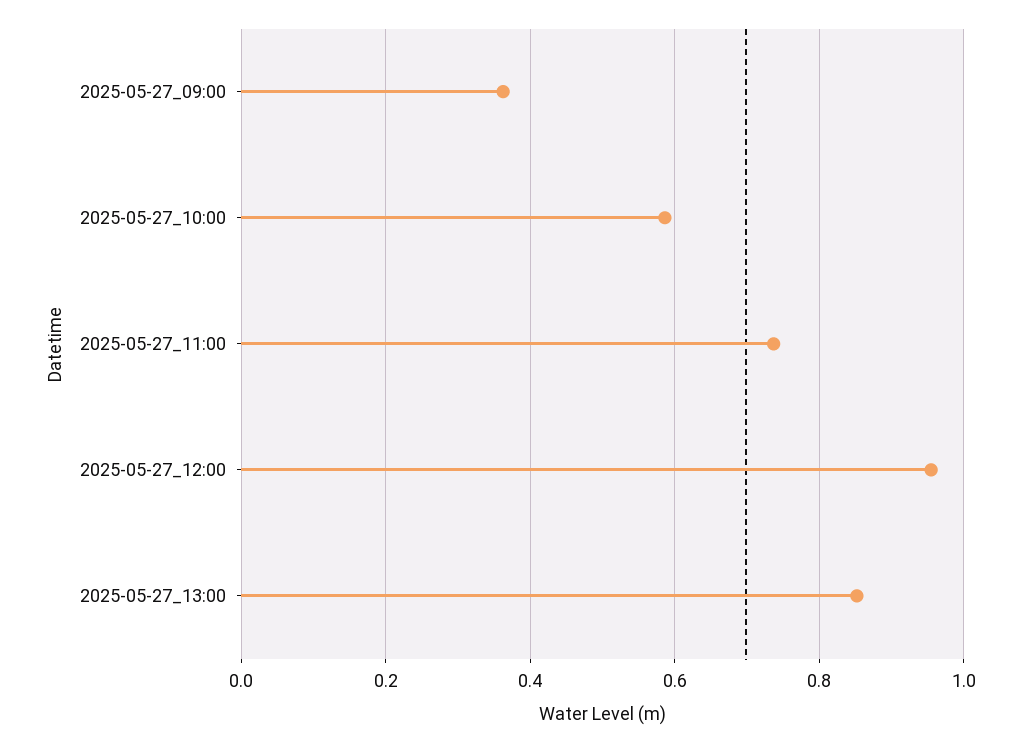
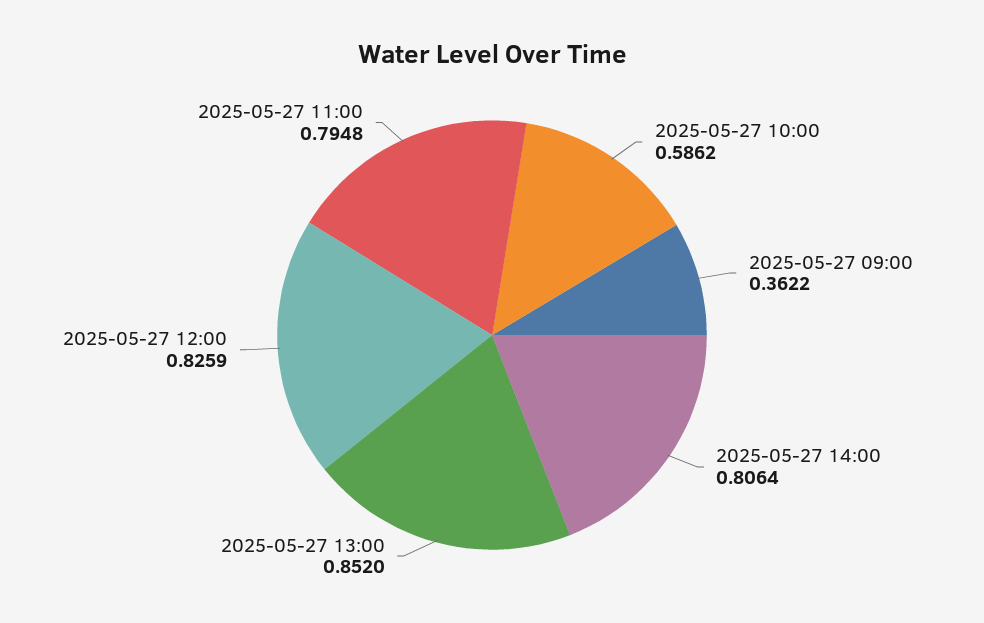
2025-05-27_11:00: 0.74 -> 0.7948
2025-05-27_12:00: 0.96 -> 0.8259
2025-05-27 14:00: none -> 0.8064

